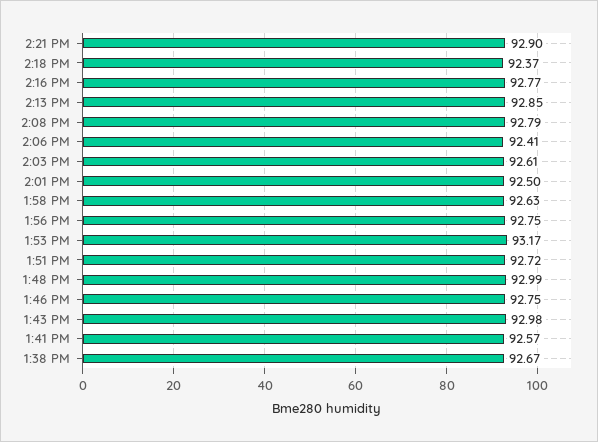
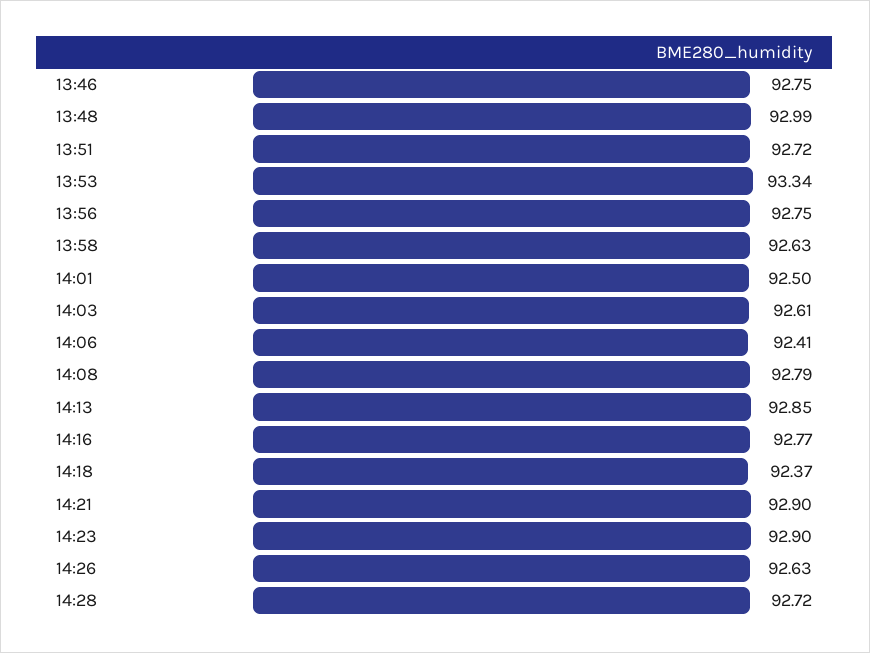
1:53 PM: 93.17 -> 93.34
1:43 PM: 92.98 -> none
1:41 PM: 92.57 -> none
1:38 PM: 92.67 -> none
14:23: none -> 92.9
14:26: none -> 92.63
14:28: none -> 92.72

